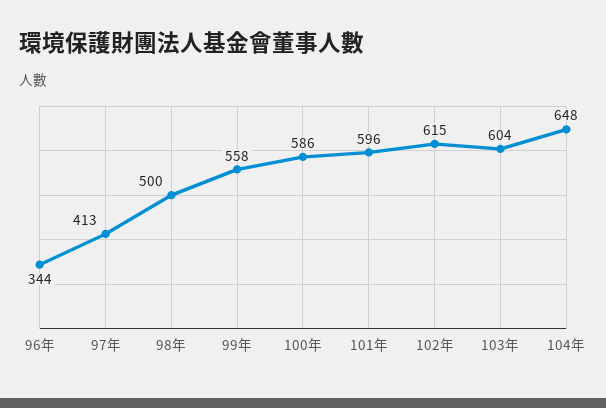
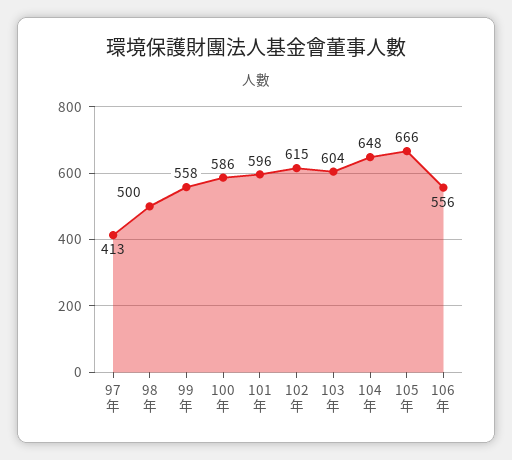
96年: 344 -> none
105年: none -> 666
106年: none -> 556

